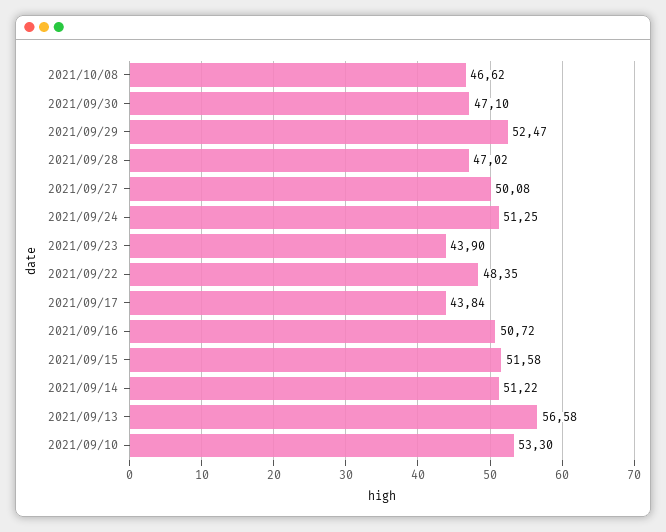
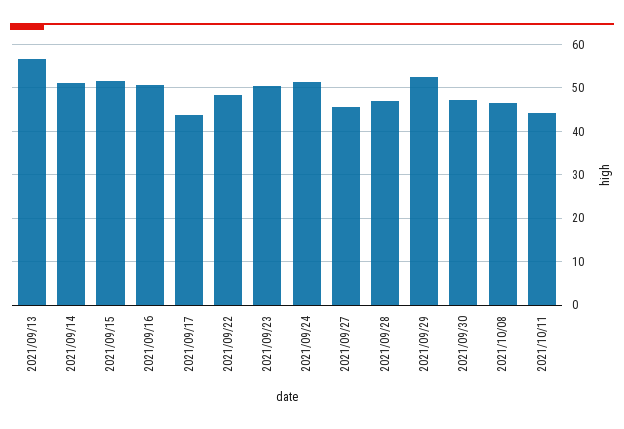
2021/09/27: 50.08 -> 46
2021/09/23: 43.9 -> 50
2021/09/10: 53.3 -> none
2021/10/11: none -> 44

